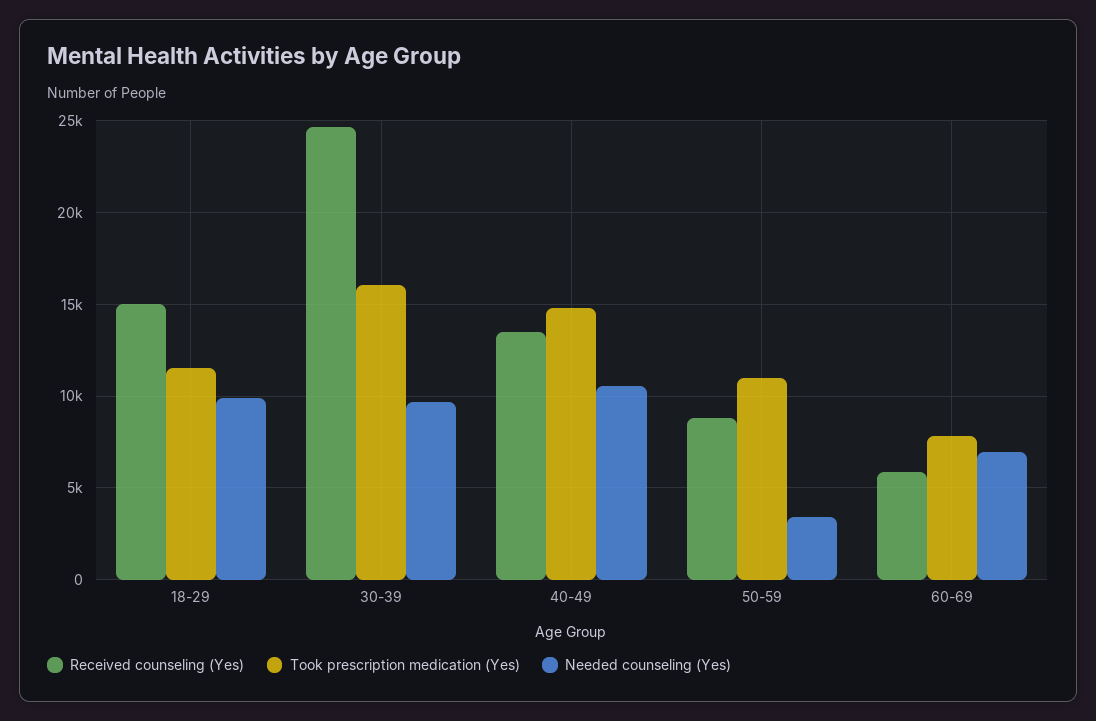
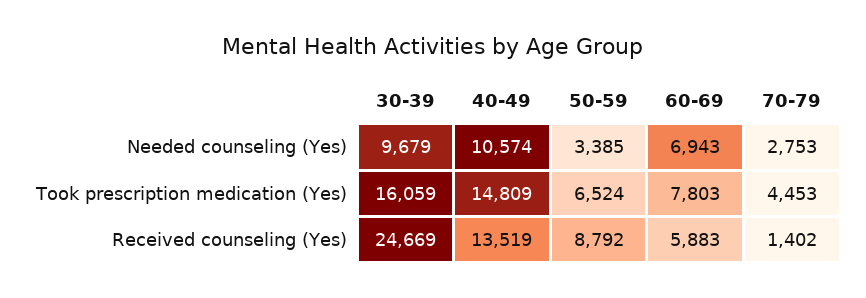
Received counseling (Yes), 18-29: 15000 -> none
Took prescription medication (Yes), 18-29: 11500 -> none
Needed counseling (Yes), 18-29: 10000 -> none
Took prescription medication (Yes), 50-59: 11000 -> 6524
Needed counseling (Yes), 70-79: none -> 2753
Took prescription medication (Yes), 70-79: none -> 4453
Received counseling (Yes), 70-79: none -> 1402

